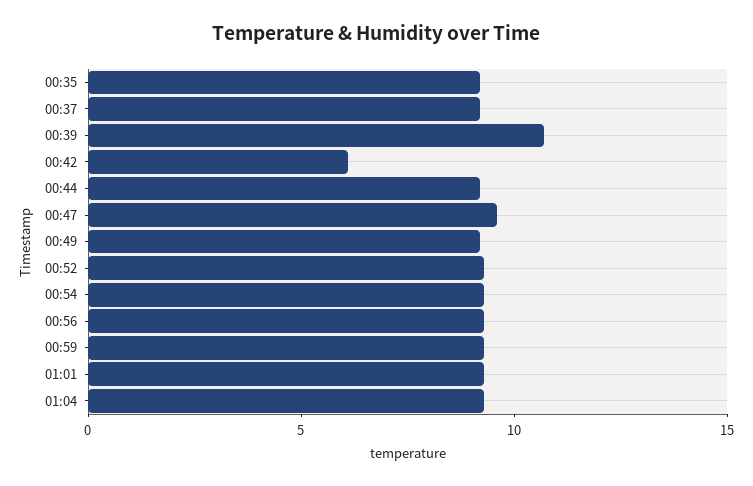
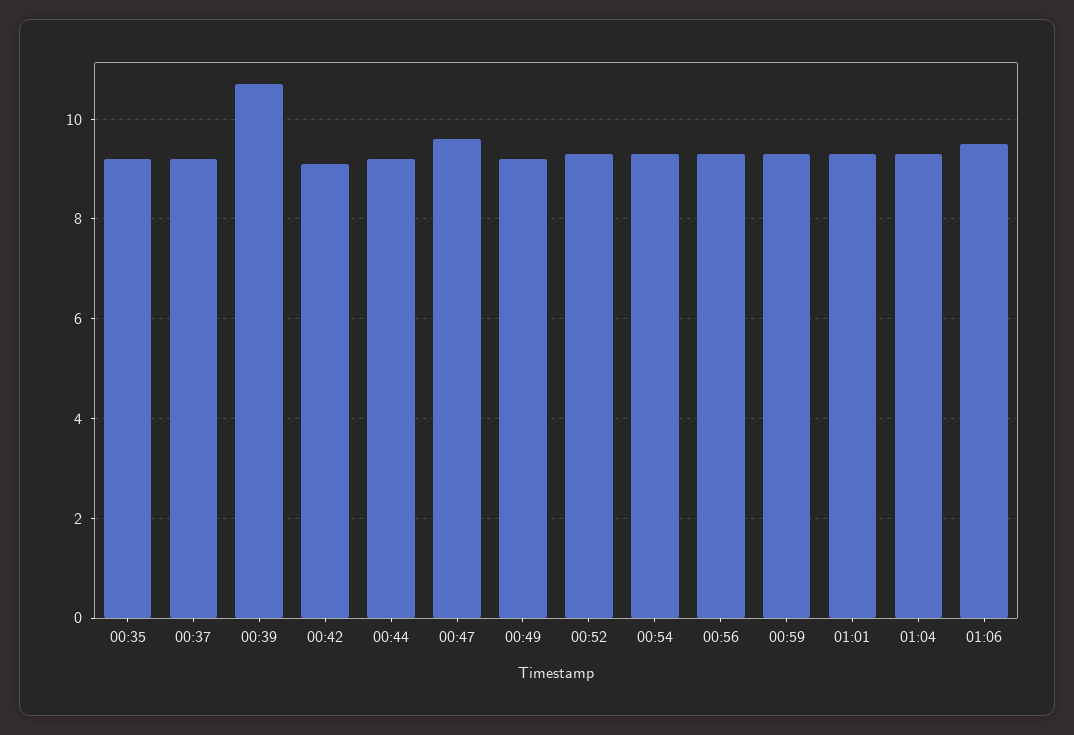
00:42: 6 -> 9
01:06: none -> 9.5

